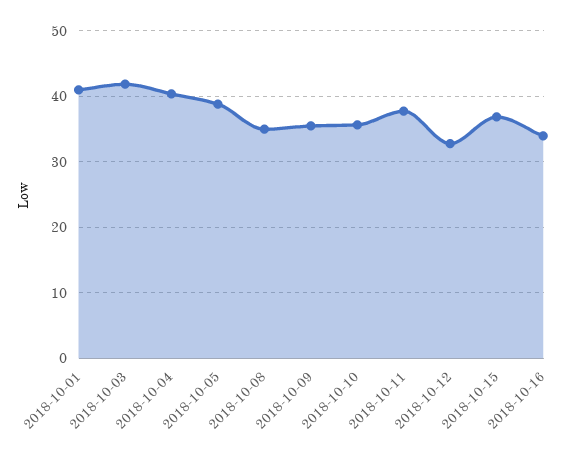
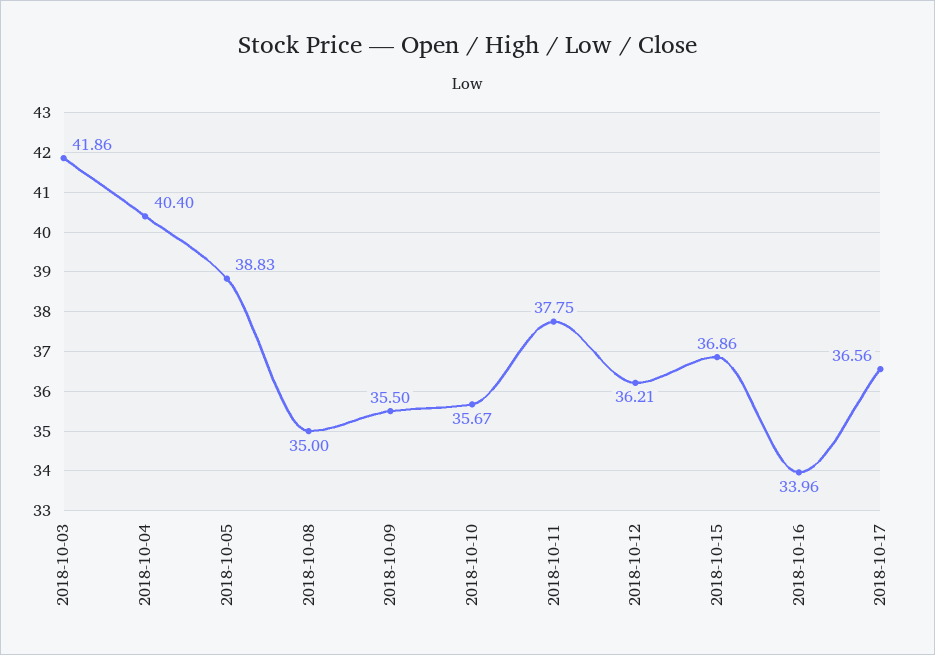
2018-10-01: 41 -> none
2018-10-12: 33 -> 36.21
2018-10-17: none -> 36.56

